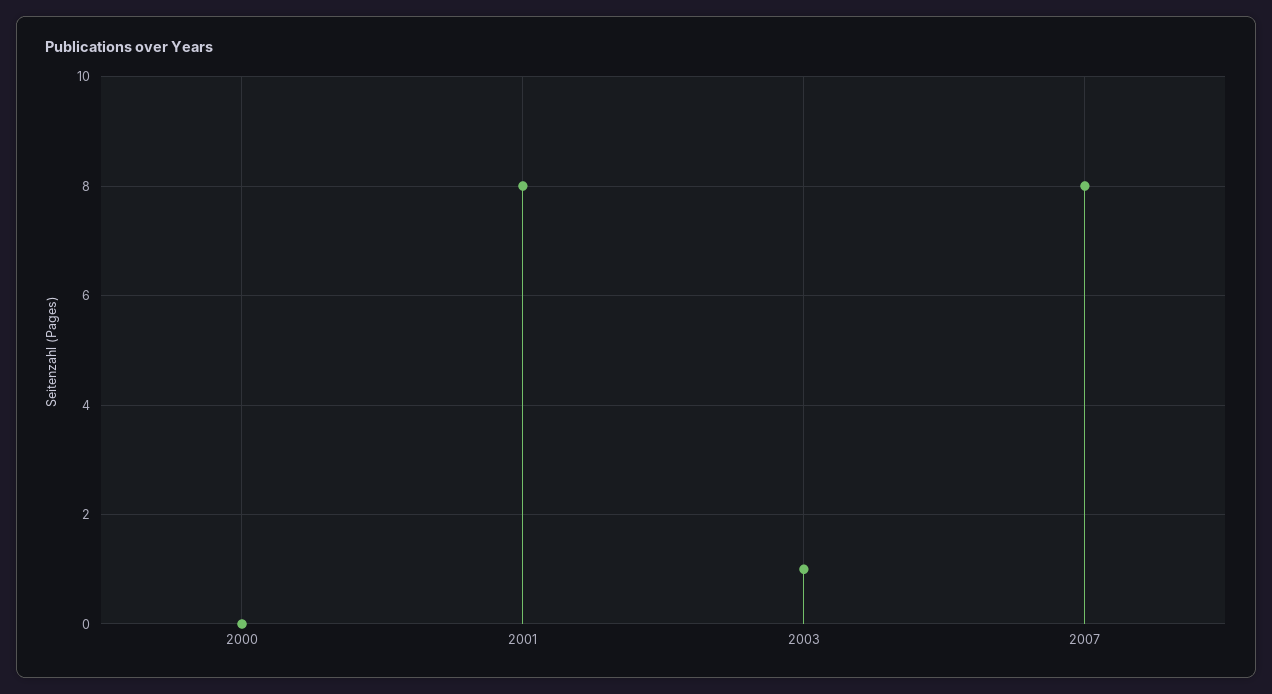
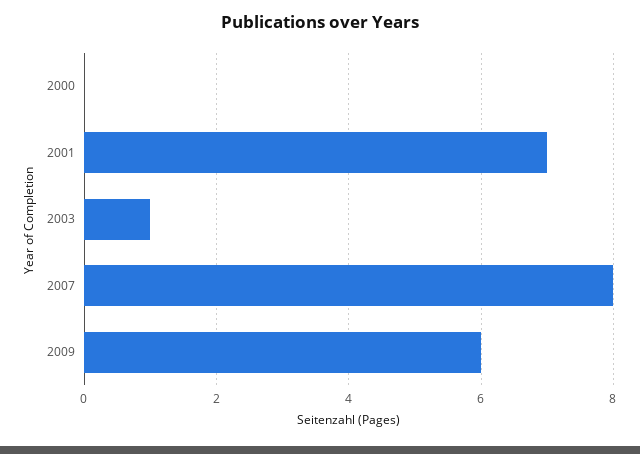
2001: 8 -> 7
2009: none -> 6

